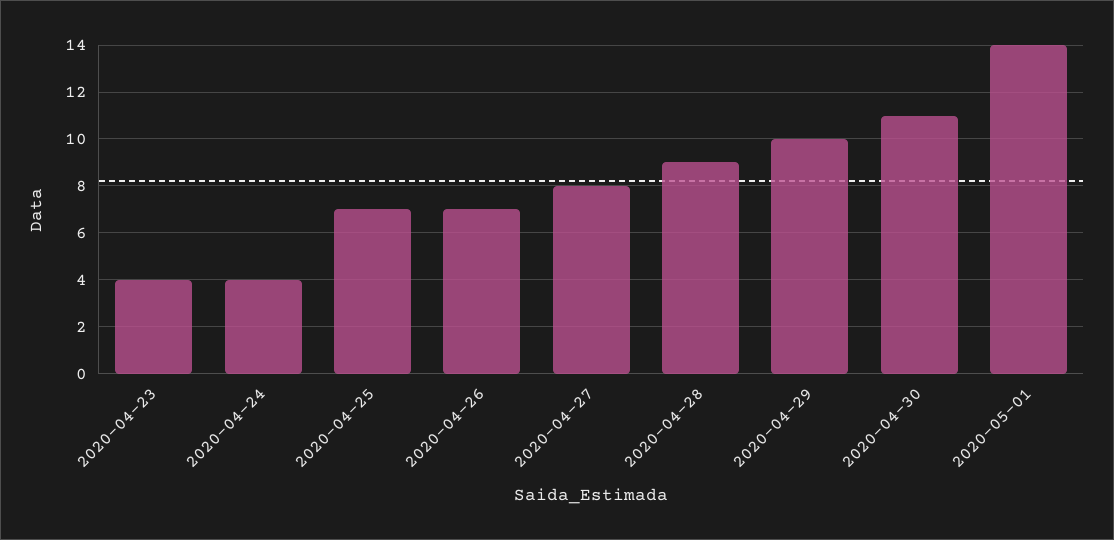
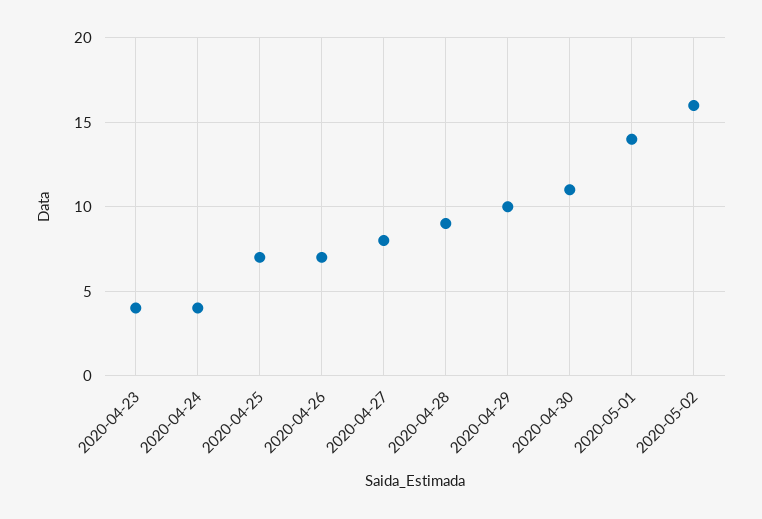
2020-05-02: none -> 16

